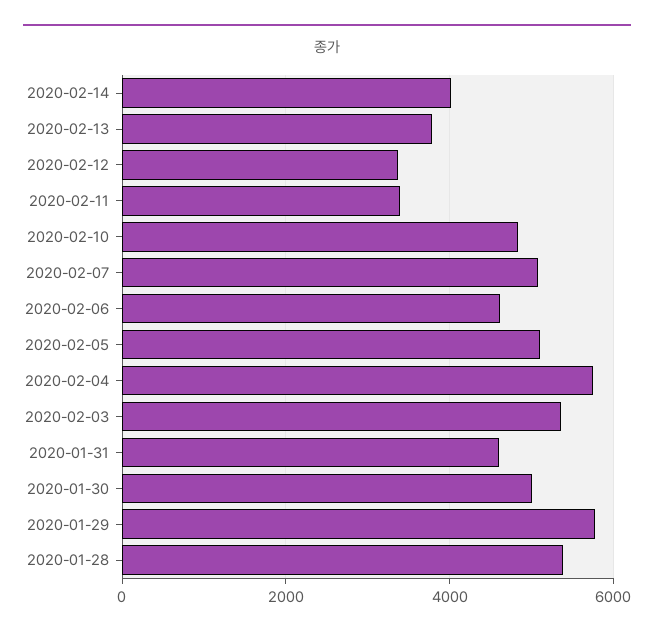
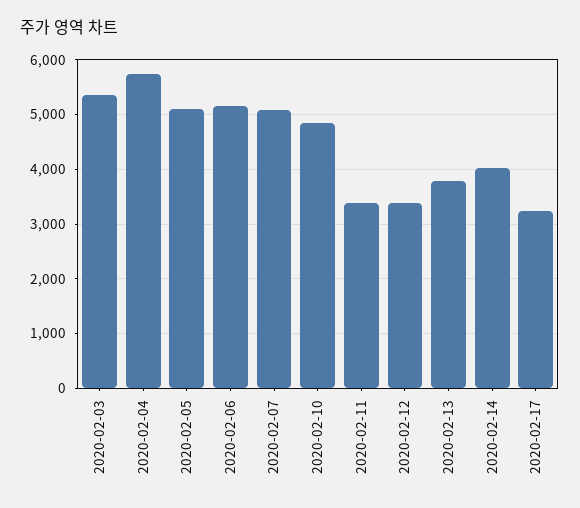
2020-02-06: 4600 -> 5200
2020-01-31: 4600 -> none
2020-01-30: 5000 -> none
2020-01-29: 5800 -> none
2020-01-28: 5400 -> none
2020-02-17: none -> 3200

